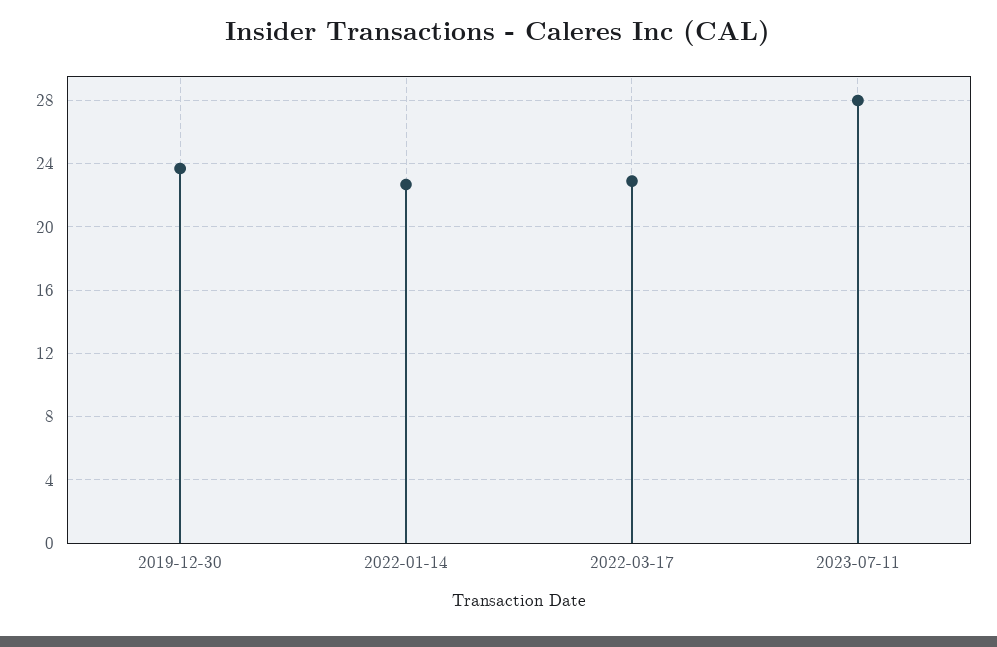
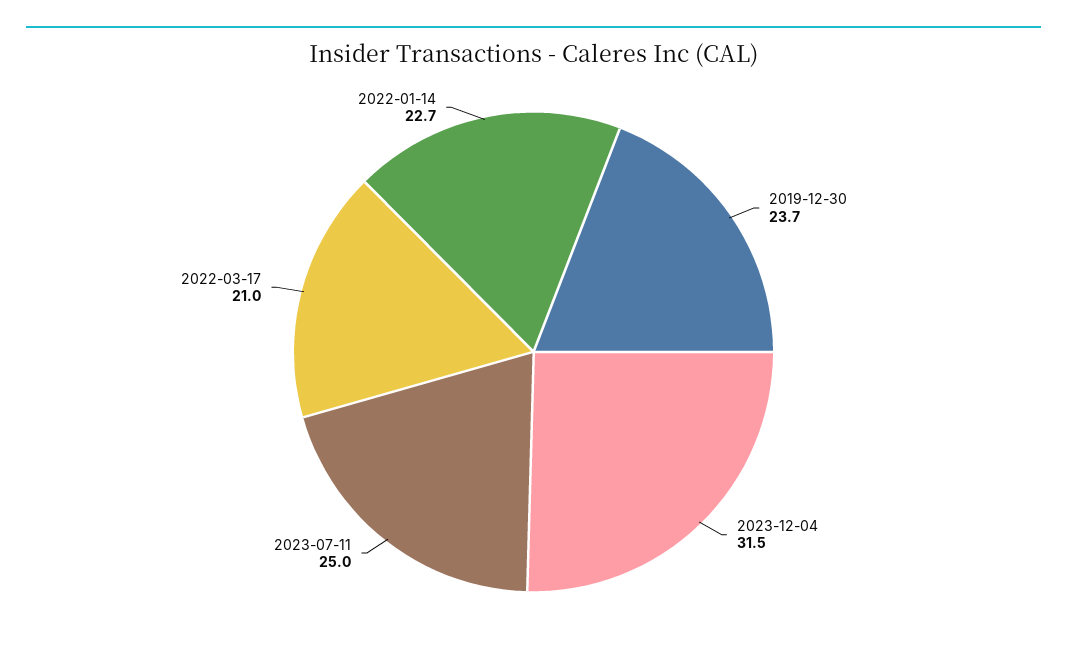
2022-03-17: 23 -> 21
2023-07-11: 28 -> 25
2023-12-04: none -> 31.5

